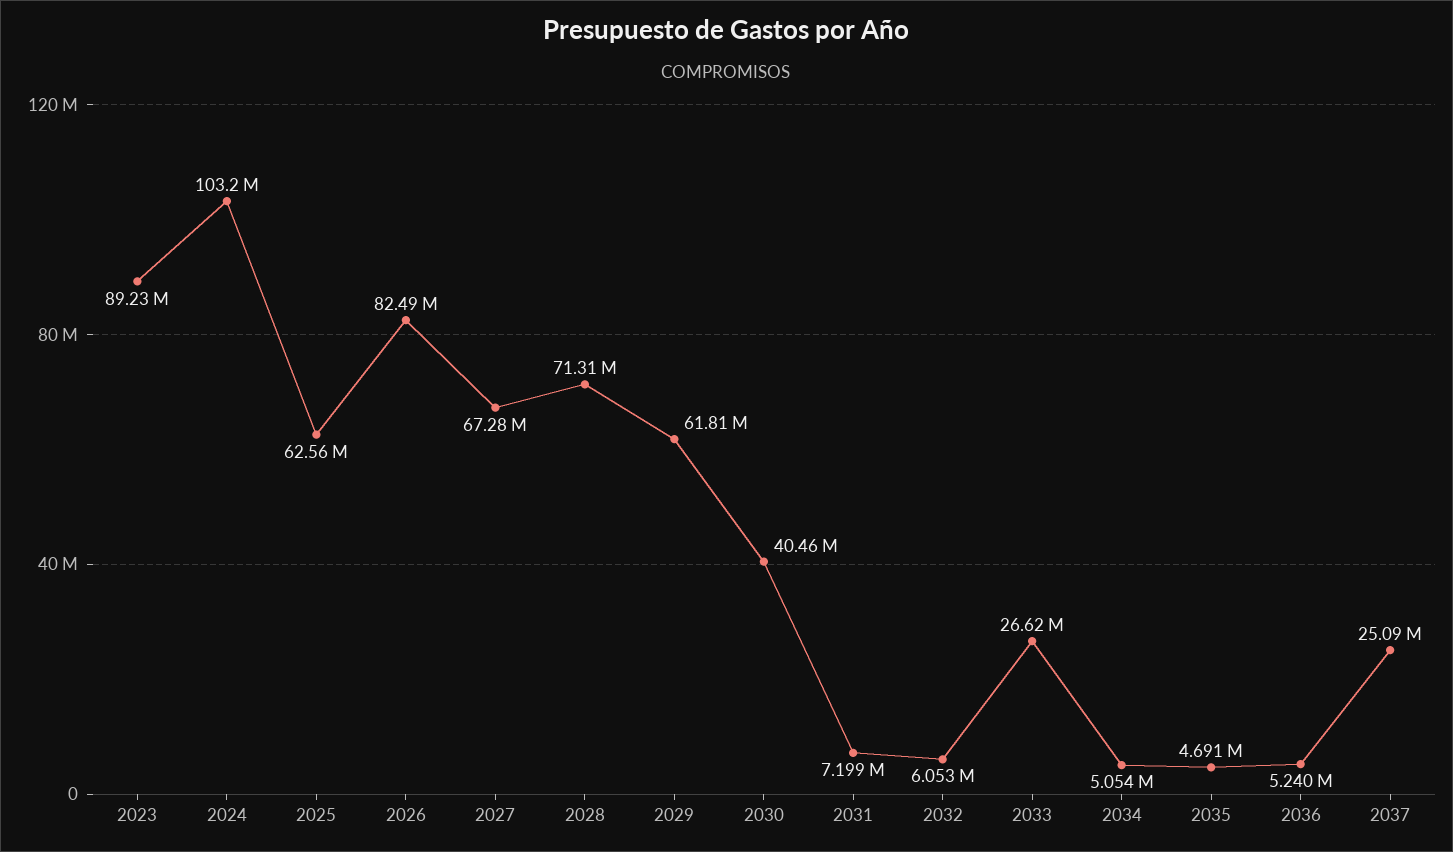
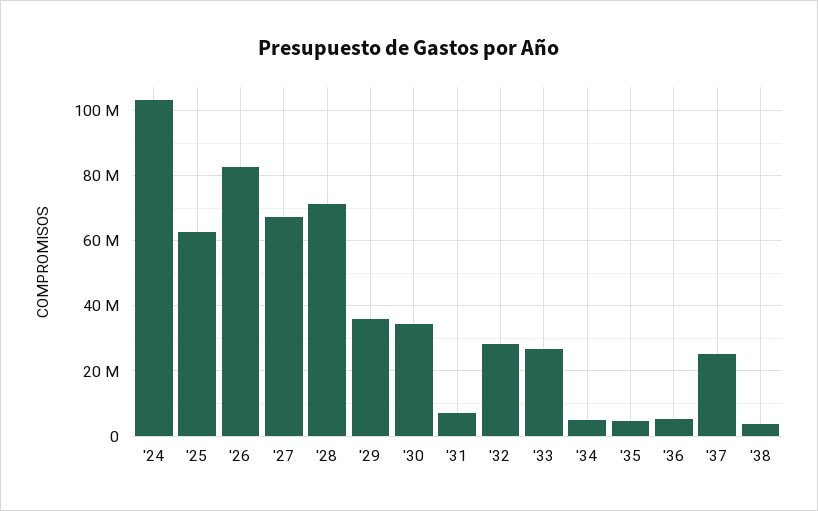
2023: 89230000 -> none
2029: 61810000 -> 36000000
2030: 40460000 -> 34000000
2032: 6053000 -> 28000000
'38: none -> 4000000

